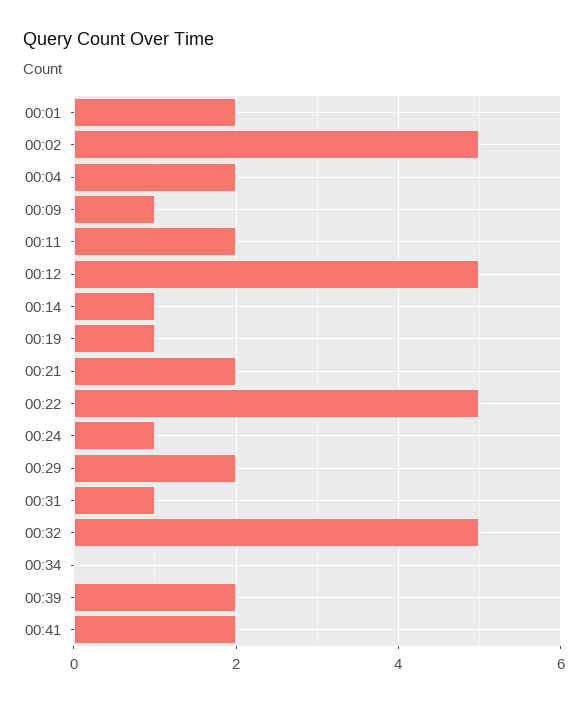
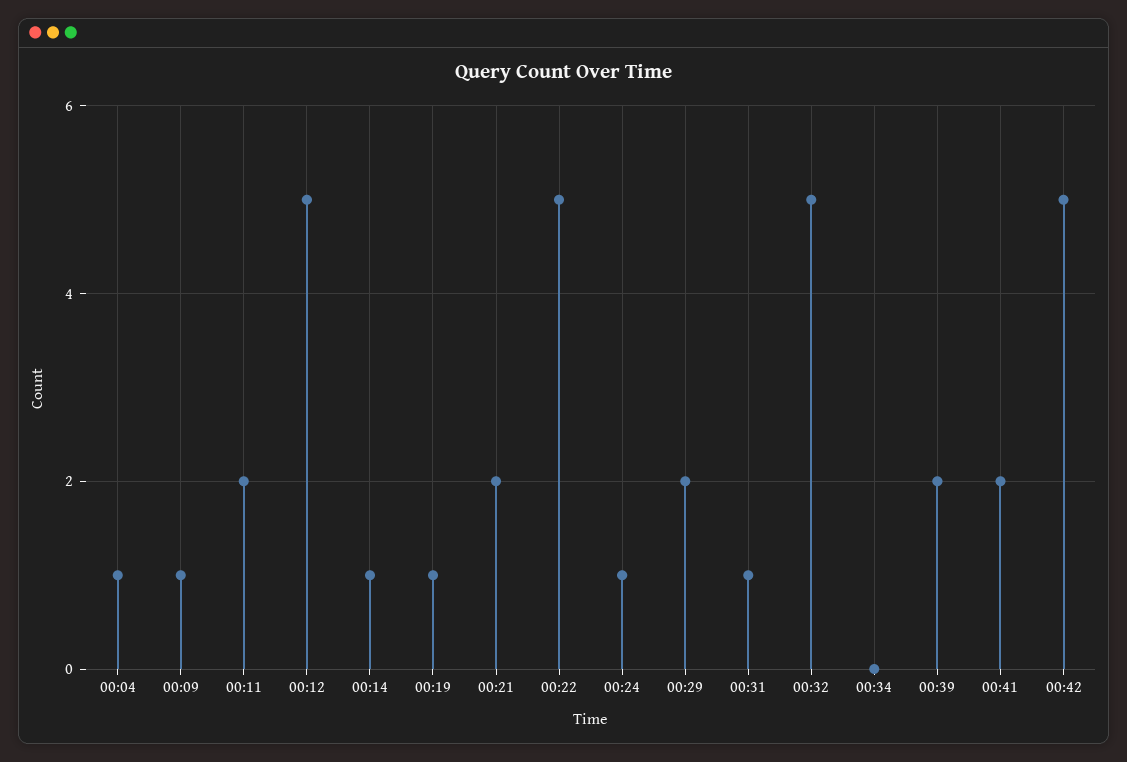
00:01: 2 -> none
00:02: 5 -> none
00:04: 2 -> 1
00:42: none -> 5

